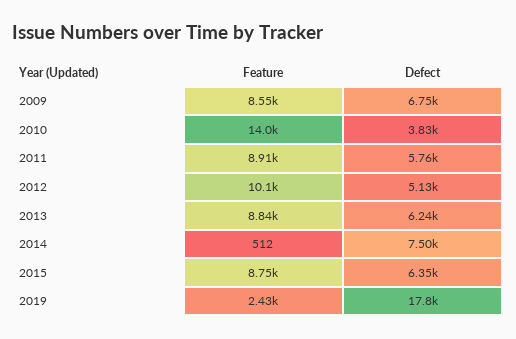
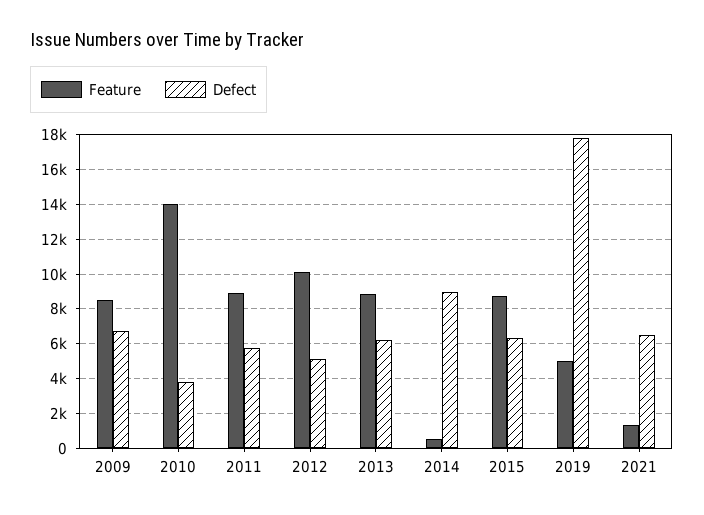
Defect, 2014: 7500 -> 9000
Feature, 2019: 2430 -> 5000
Feature, 2021: none -> 1500
Defect, 2021: none -> 6500

